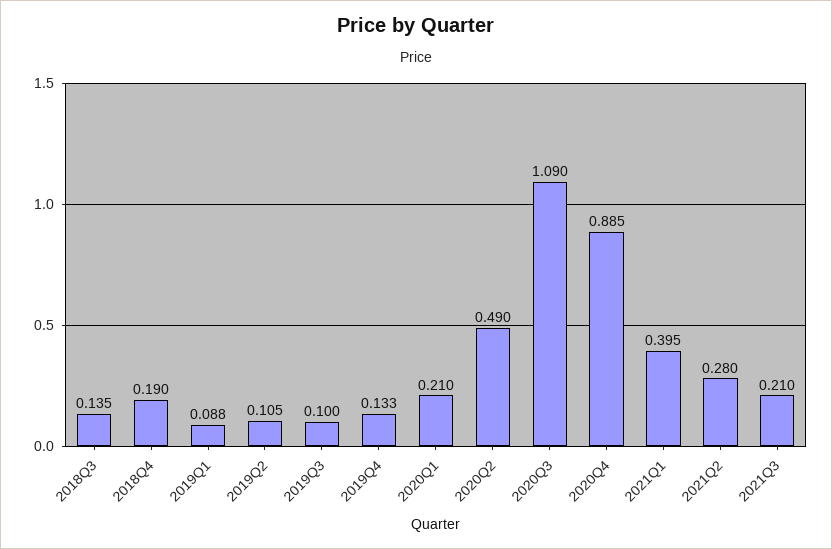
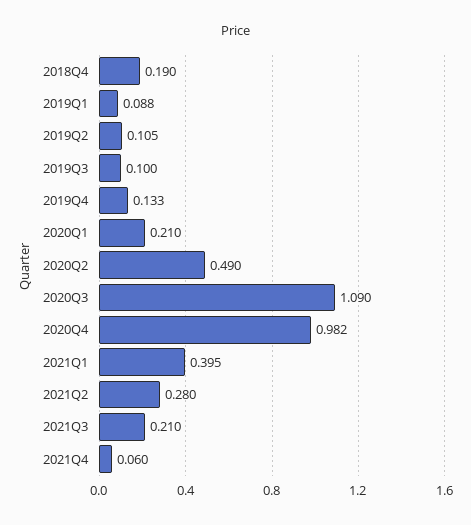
2018Q3: 0.135 -> none
2020Q4: 0.885 -> 0.982
2021Q4: none -> 0.06

